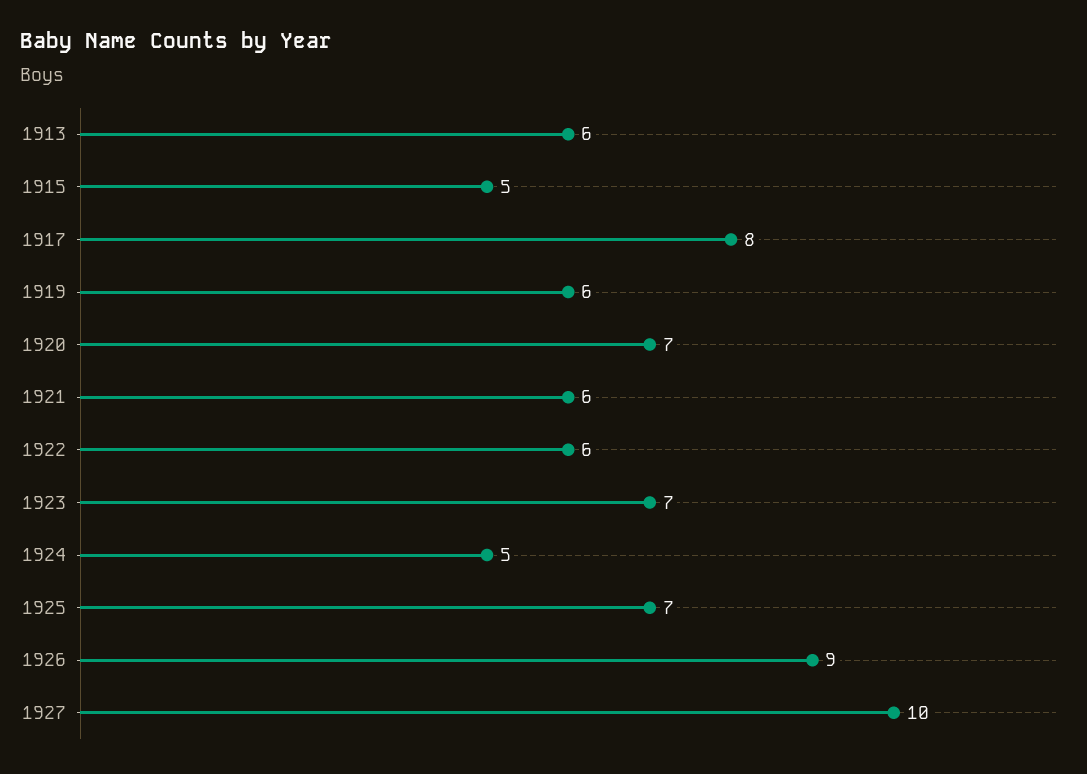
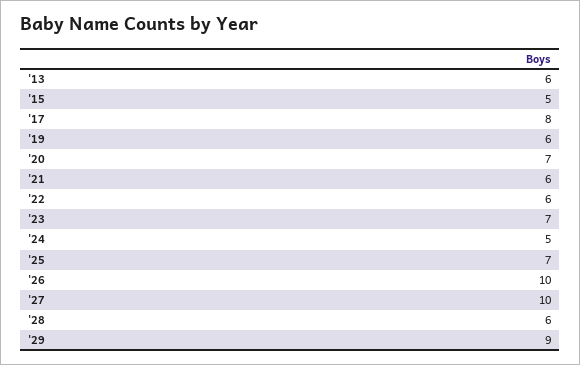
1926: 9 -> 10
'28: none -> 6
'29: none -> 9

